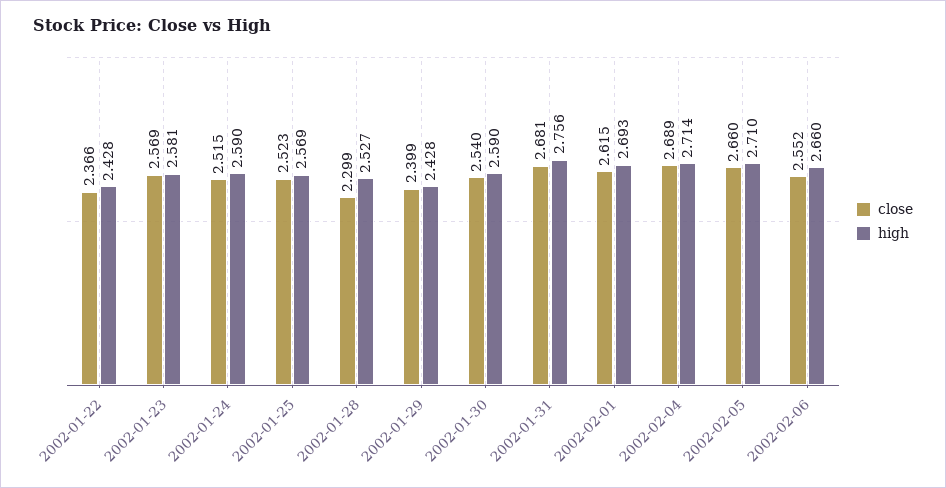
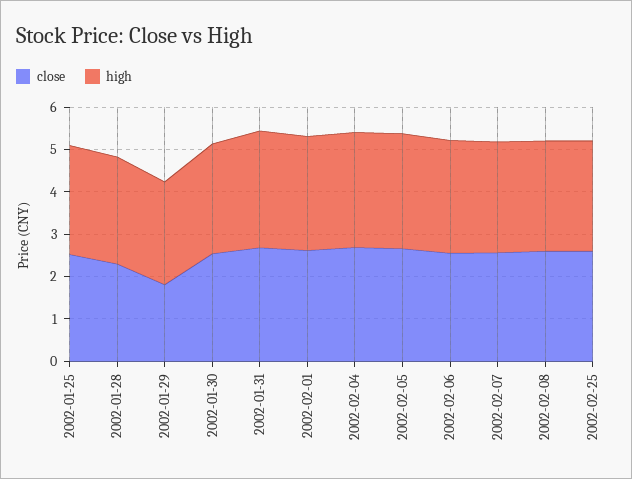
close, 2002-01-22: 2.366 -> none
high, 2002-01-22: 2.428 -> none
close, 2002-01-23: 2.569 -> none
high, 2002-01-23: 2.581 -> none
close, 2002-01-24: 2.515 -> none
high, 2002-01-24: 2.59 -> none
close, 2002-01-29: 2.399 -> 1.8
close, 2002-02-07: none -> 2.6
high, 2002-02-07: none -> 2.6
close, 2002-02-08: none -> 2.6
high, 2002-02-08: none -> 2.6
close, 2002-02-25: none -> 2.6
high, 2002-02-25: none -> 2.6

